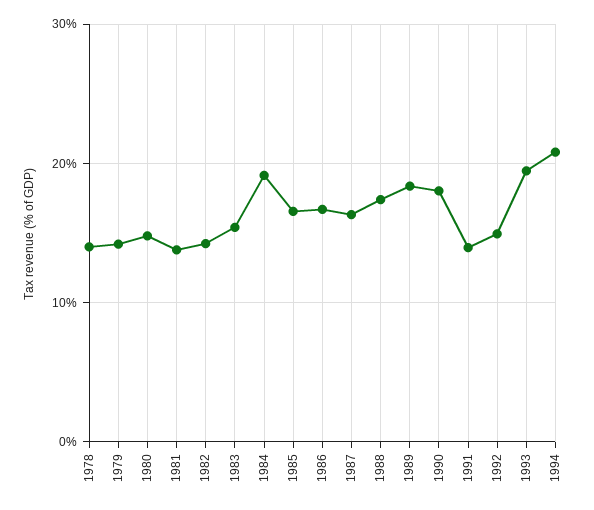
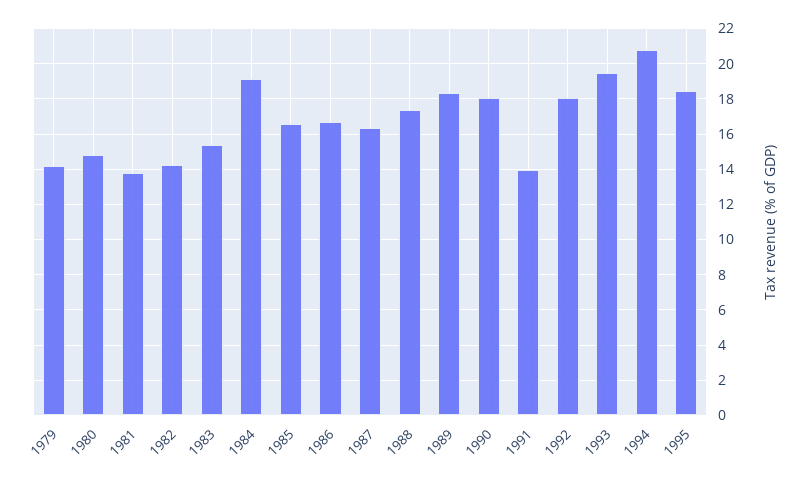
1978: 14 -> none
1992: 15 -> 18
1995: none -> 18.5

